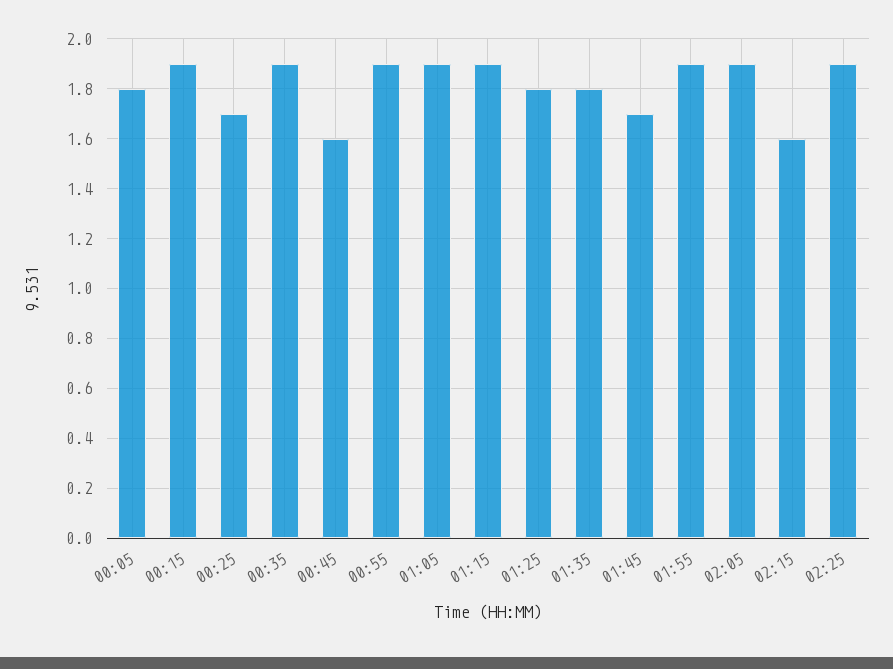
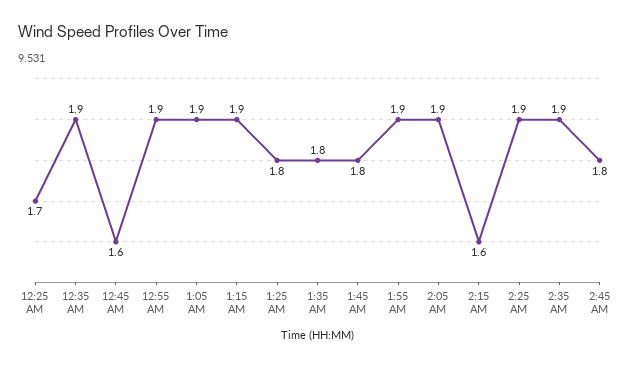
00:05: 1.8 -> none
00:15: 1.9 -> none
01:45: 1.7 -> 1.8
2:35 AM: none -> 1.9
2:45 AM: none -> 1.8

